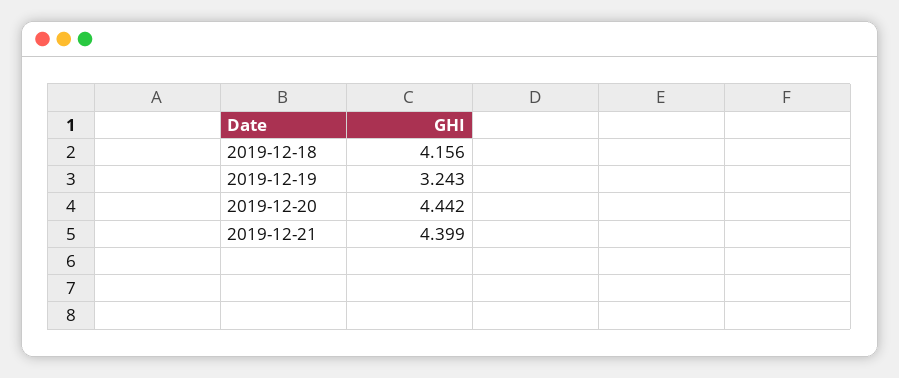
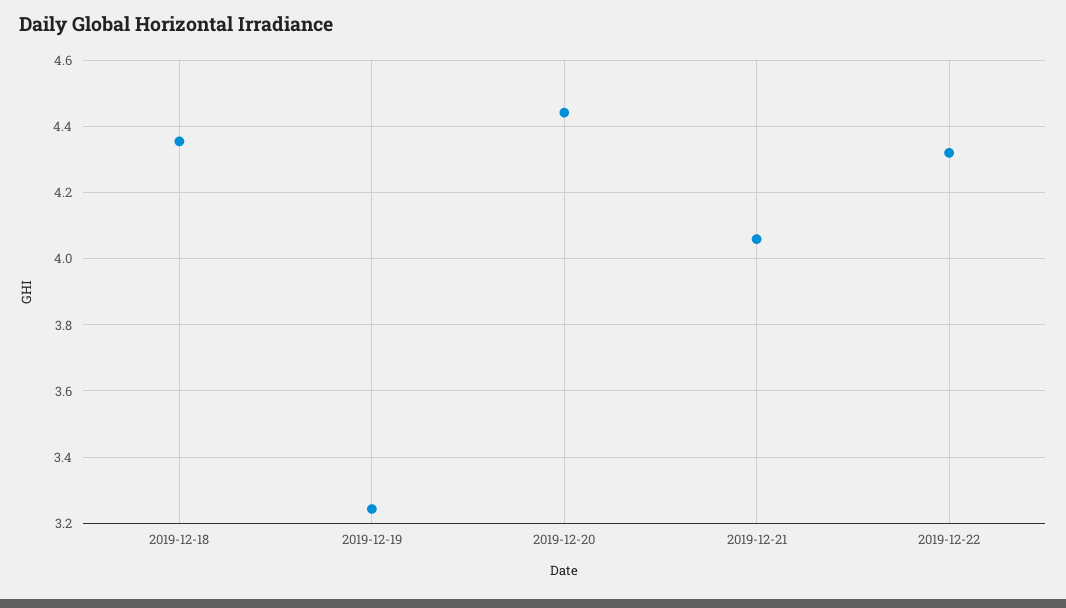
2019-12-18: 4.156 -> 4.36
2019-12-21: 4.399 -> 4.06
2019-12-22: none -> 4.32

